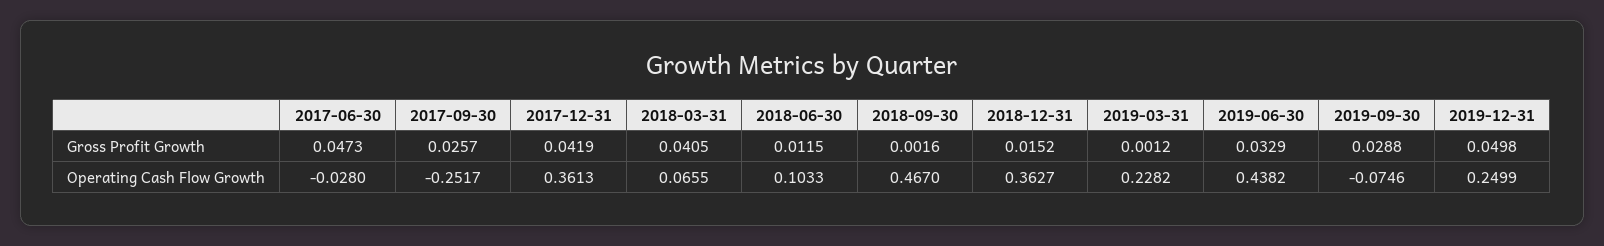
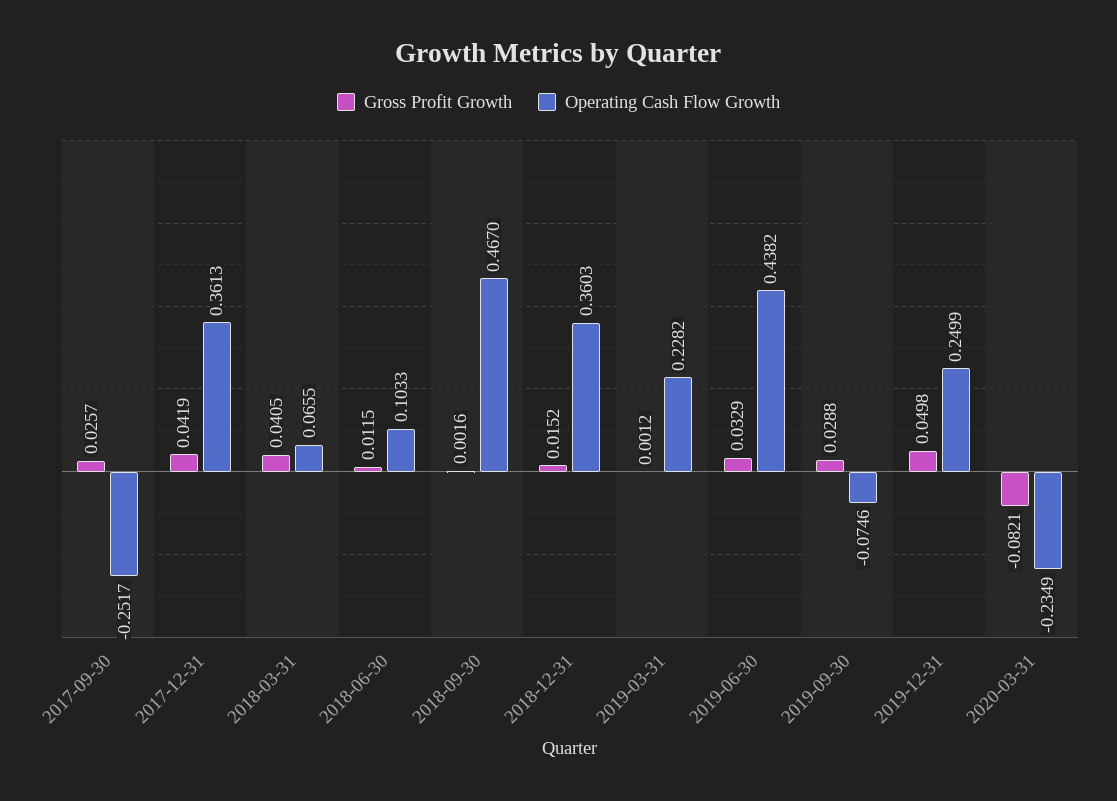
Gross Profit Growth, 2017-06-30: 0.0473 -> none
Operating Cash Flow Growth, 2017-06-30: -0.028 -> none
Operating Cash Flow Growth, 2018-12-31: 0.3627 -> 0.3603
Gross Profit Growth, 2020-03-31: none -> -0.0821
Operating Cash Flow Growth, 2020-03-31: none -> -0.2349

